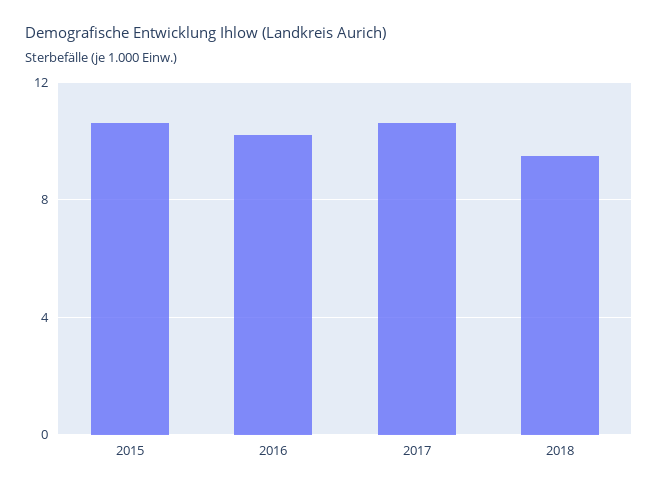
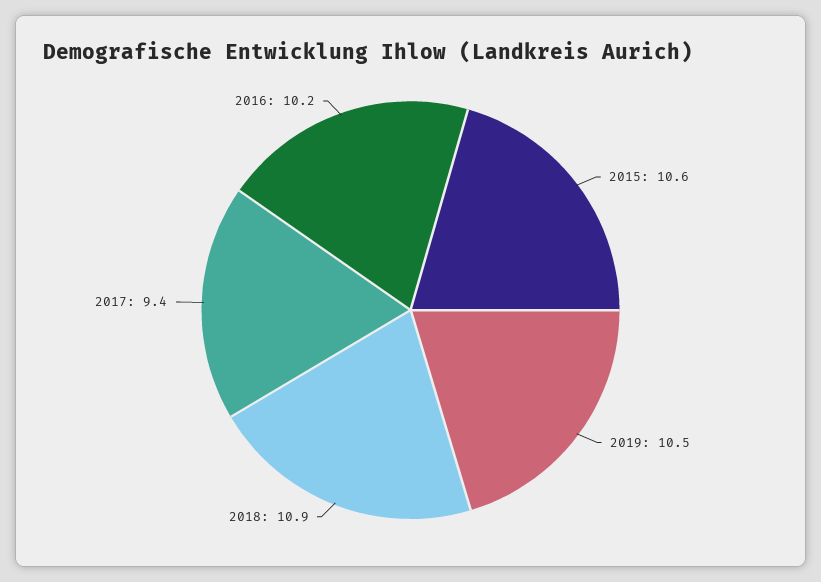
2017: 10.5 -> 9.4
2018: 9.5 -> 10.9
2019: none -> 10.5

